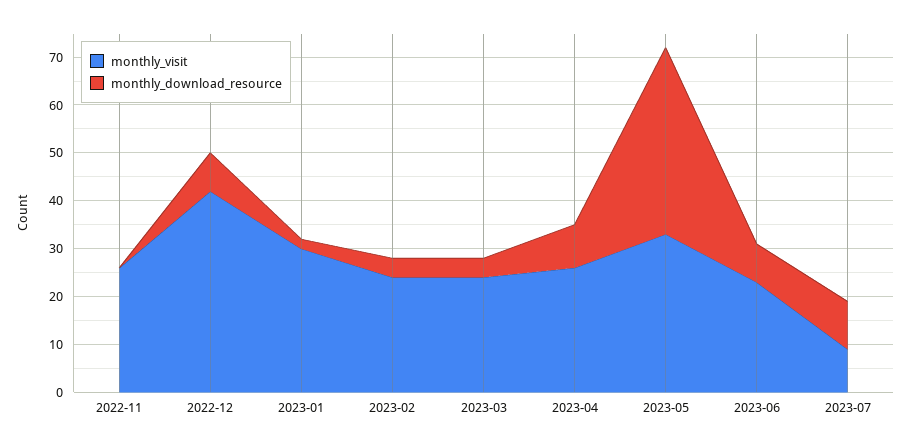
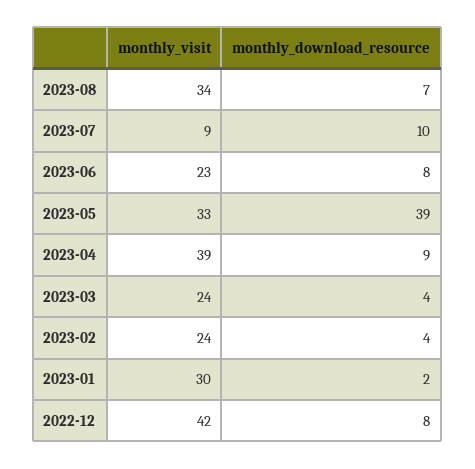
monthly_visit, 2022-11: 25 -> none
monthly_download_resource, 2022-11: 0 -> none
monthly_visit, 2023-04: 25 -> 39
monthly_visit, 2023-08: none -> 34
monthly_download_resource, 2023-08: none -> 7

